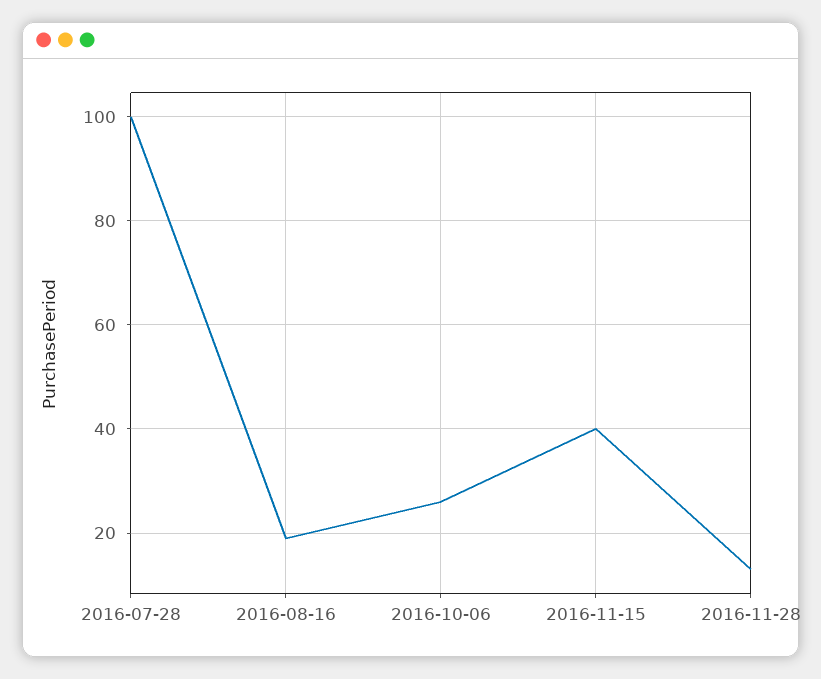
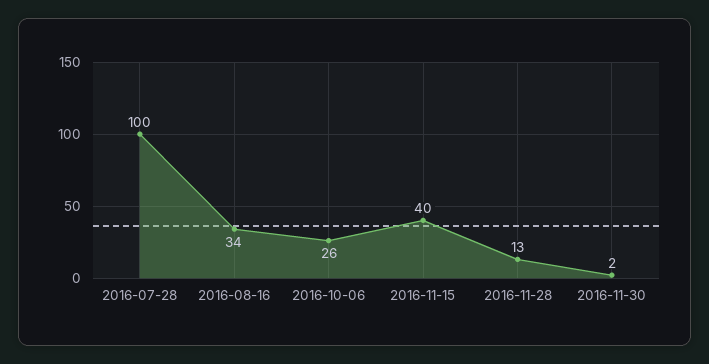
2016-08-16: 20 -> 34
2016-11-30: none -> 2

